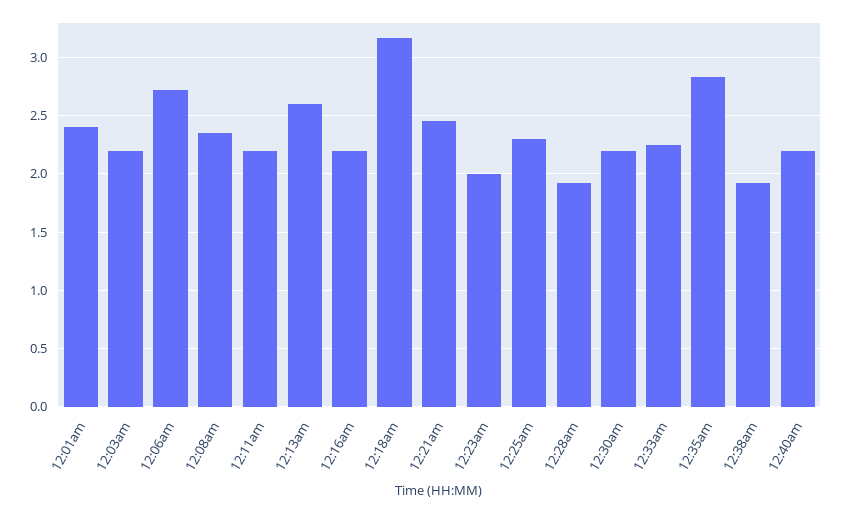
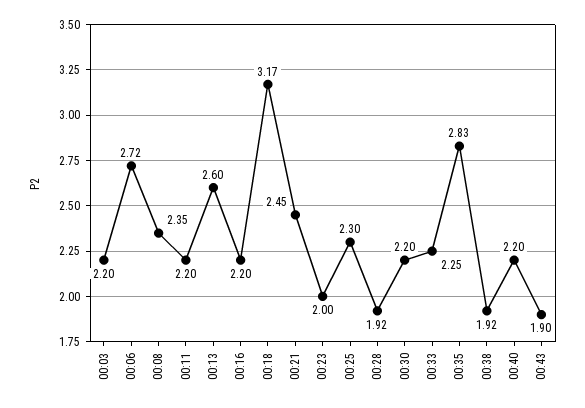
12:01am: 2.4 -> none
00:43: none -> 1.9

